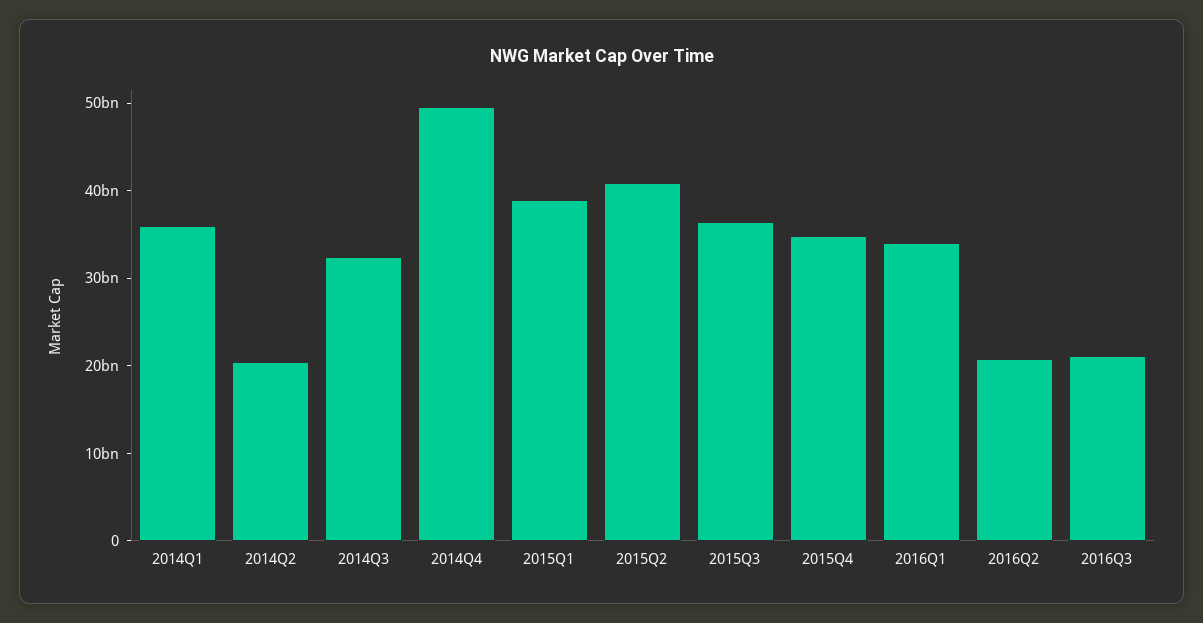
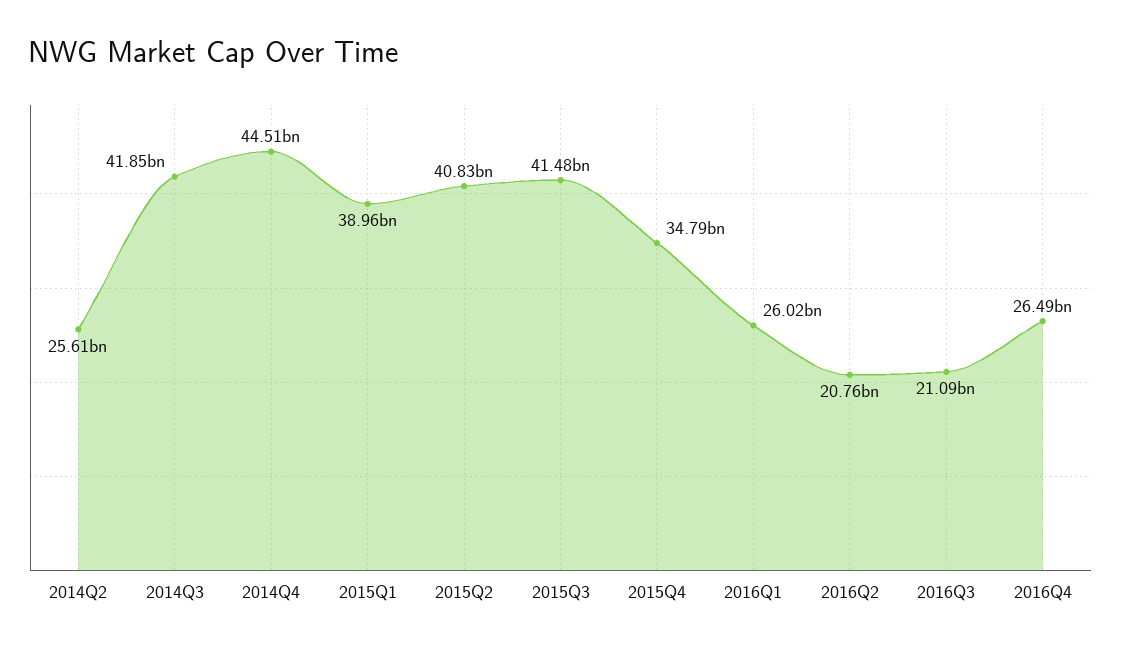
2014Q1: 36000000000 -> none
2014Q2: 20000000000 -> 25610000000
2014Q3: 32000000000 -> 41850000000
2014Q4: 50000000000 -> 44510000000
2015Q3: 36000000000 -> 41480000000
2016Q1: 34000000000 -> 26020000000
2016Q4: none -> 26490000000

